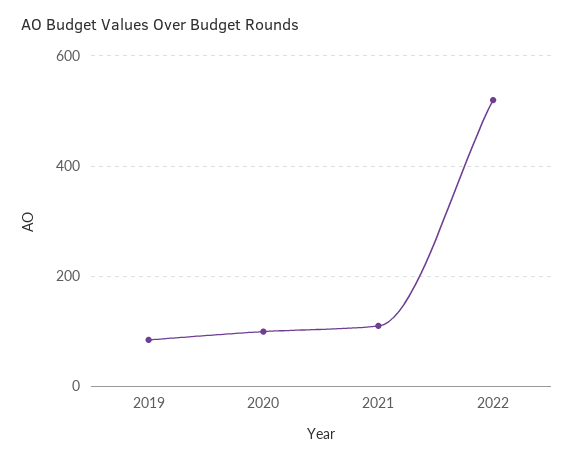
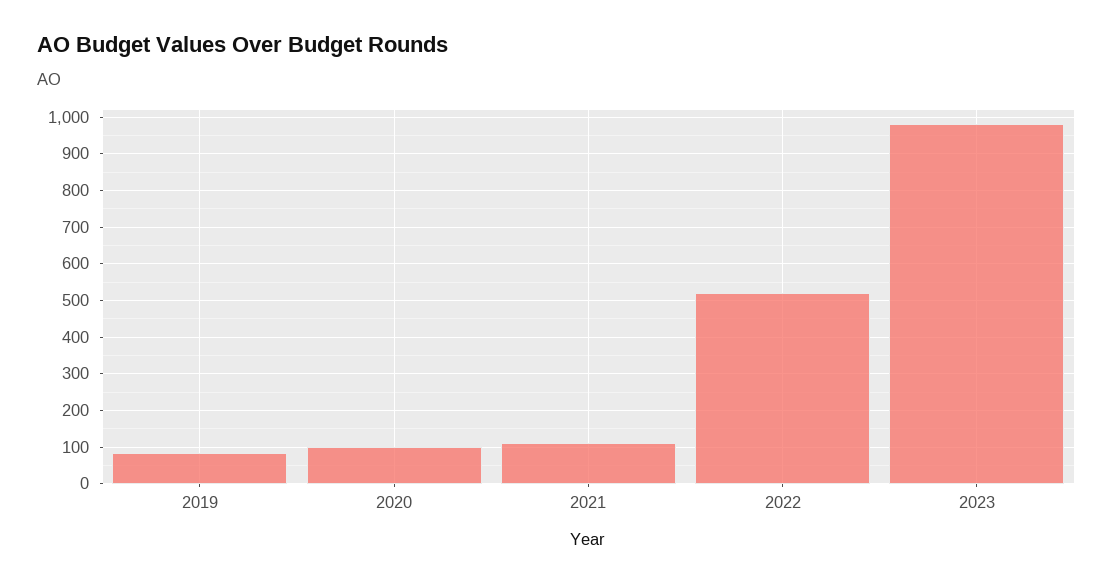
2023: none -> 980

